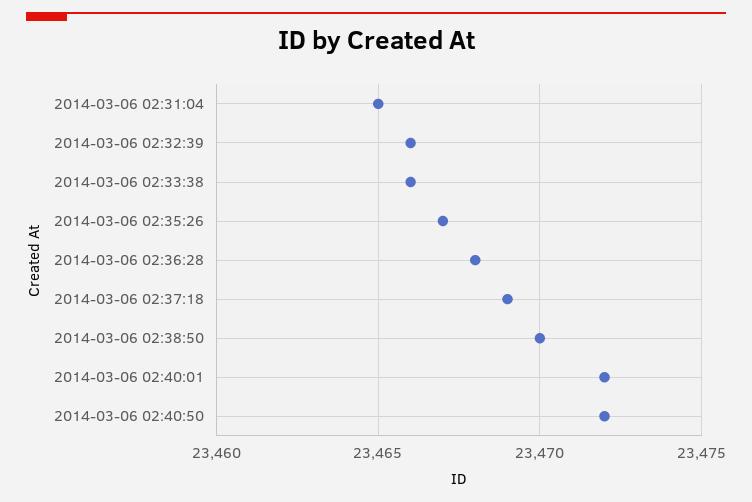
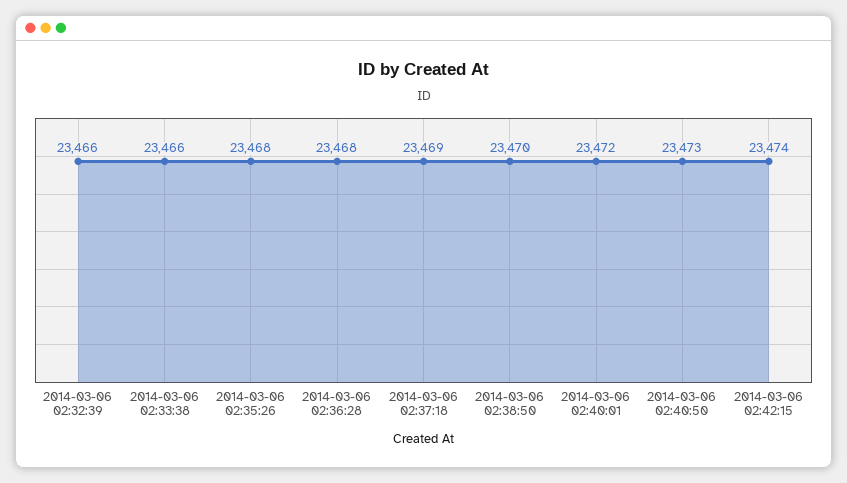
2014-03-06 02:31:04: 23465 -> none
2014-03-06 02:35:26: 23467 -> 23468
2014-03-06 02:40:50: 23472 -> 23473
2014-03-06 02:42:15: none -> 23474

